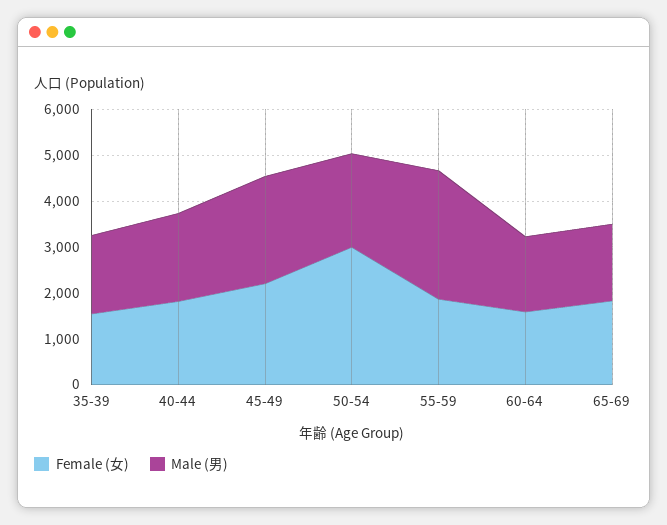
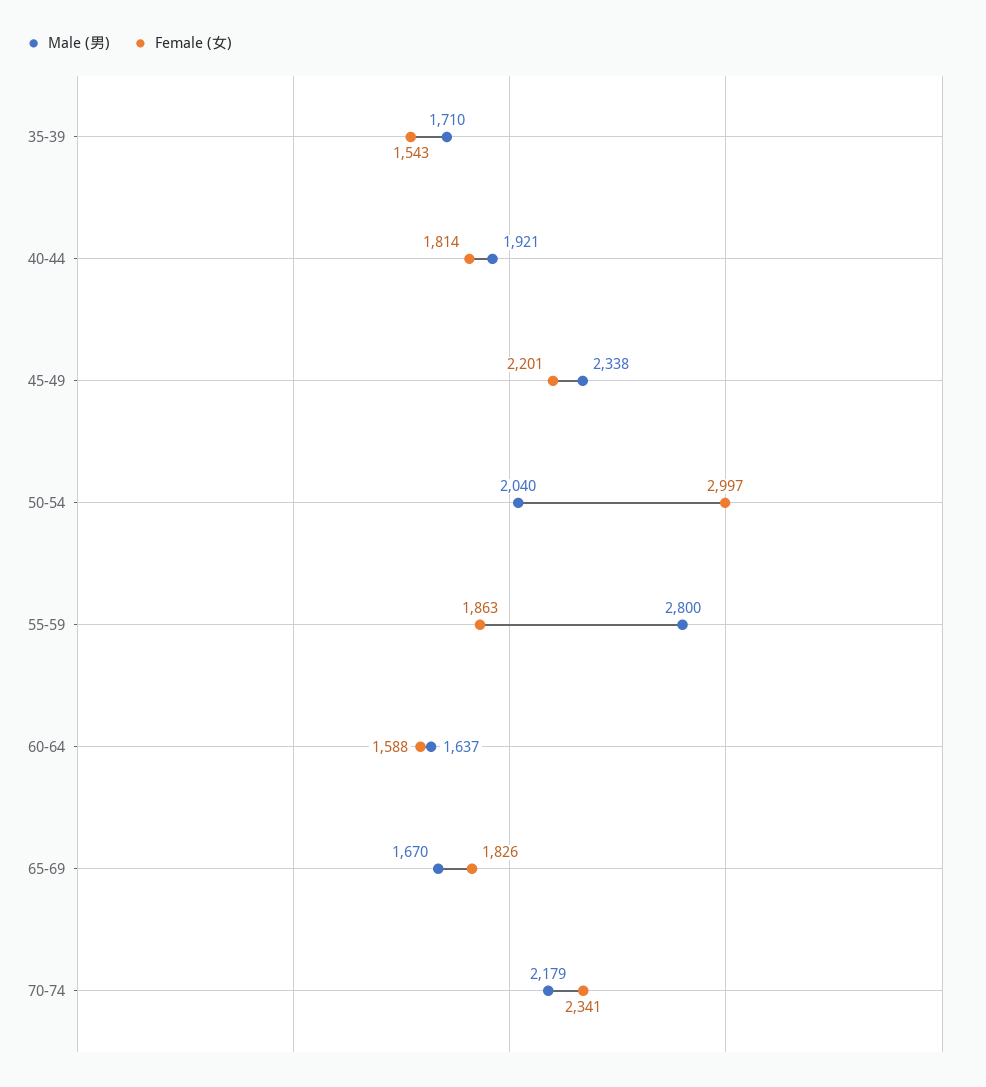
Male (男), 70-74: none -> 2179
Female (女), 70-74: none -> 2341

